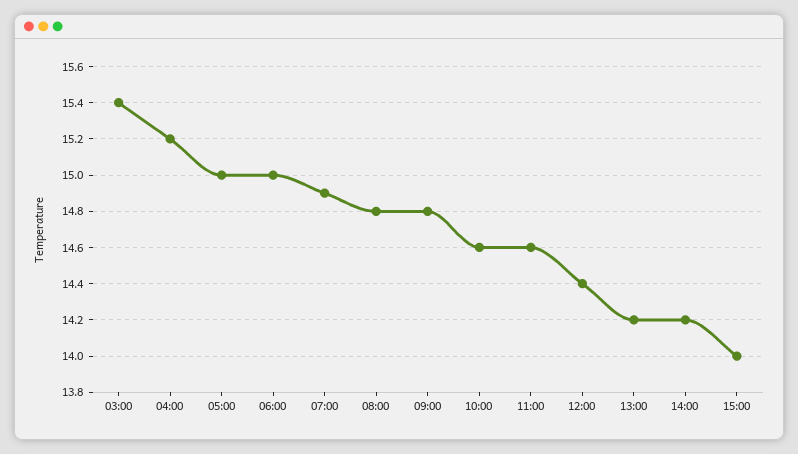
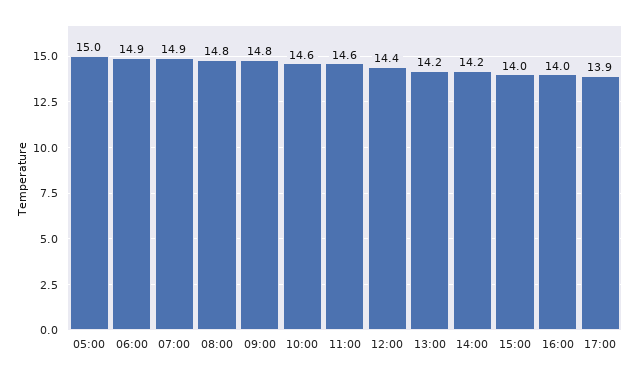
03:00: 15.4 -> none
04:00: 15.2 -> none
06:00: 15 -> 14.9
16:00: none -> 14
17:00: none -> 13.9

